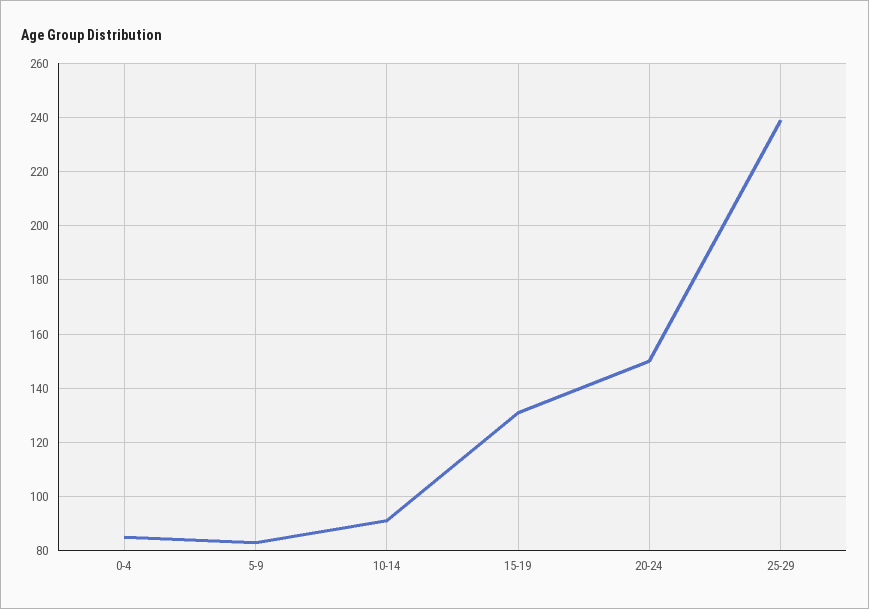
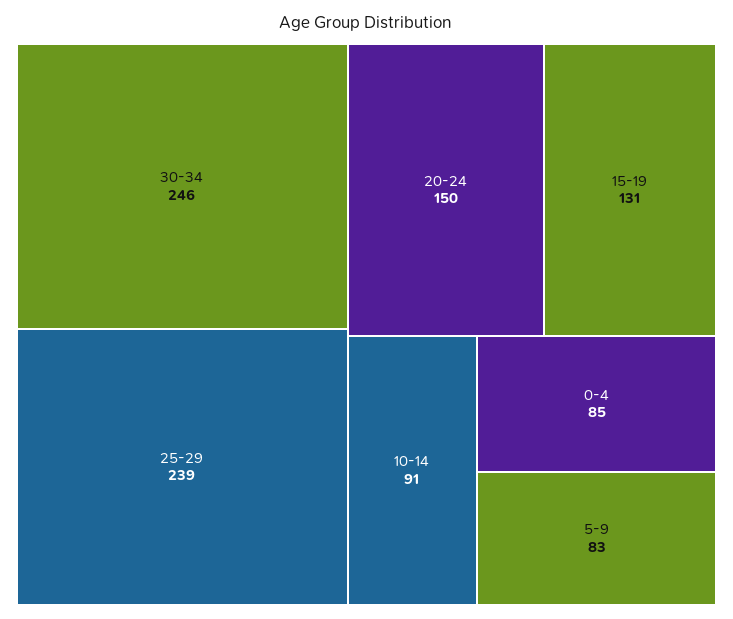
30-34: none -> 246

